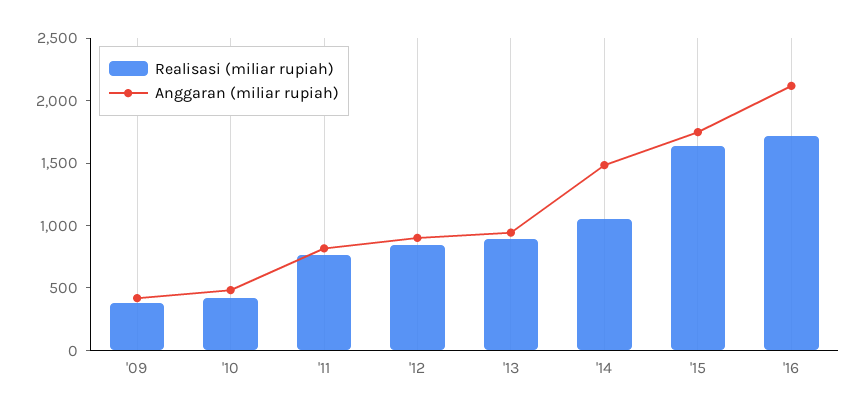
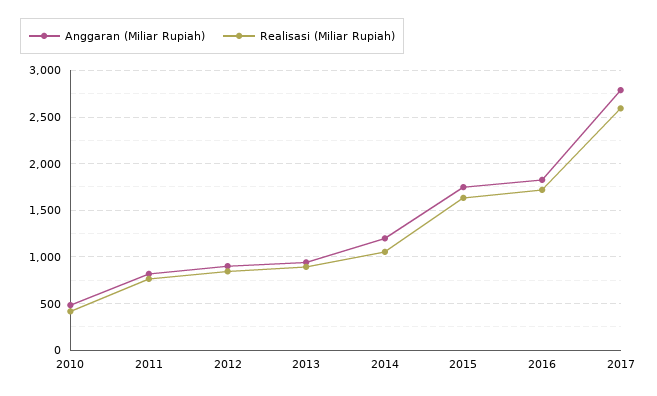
Realisasi (miliar rupiah), '09: 400 -> none
Anggaran (miliar rupiah), '09: 400 -> none
Anggaran (miliar rupiah), '14: 1500 -> 1200
Anggaran (miliar rupiah), '16: 2100 -> 1800
Anggaran (miliar rupiah), 2017: none -> 2800
Realisasi (miliar rupiah), 2017: none -> 2600

